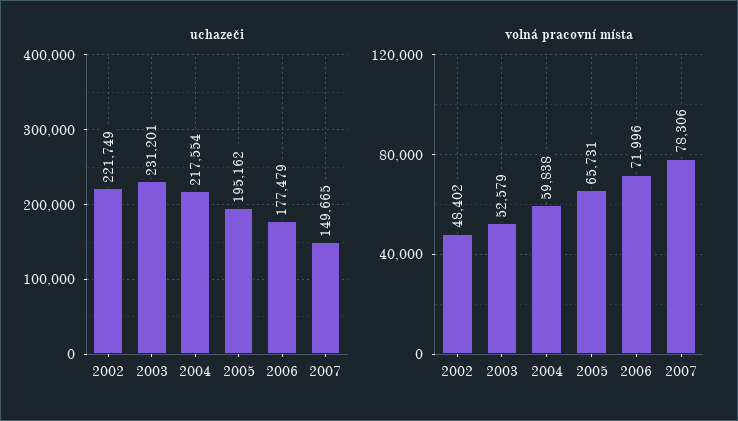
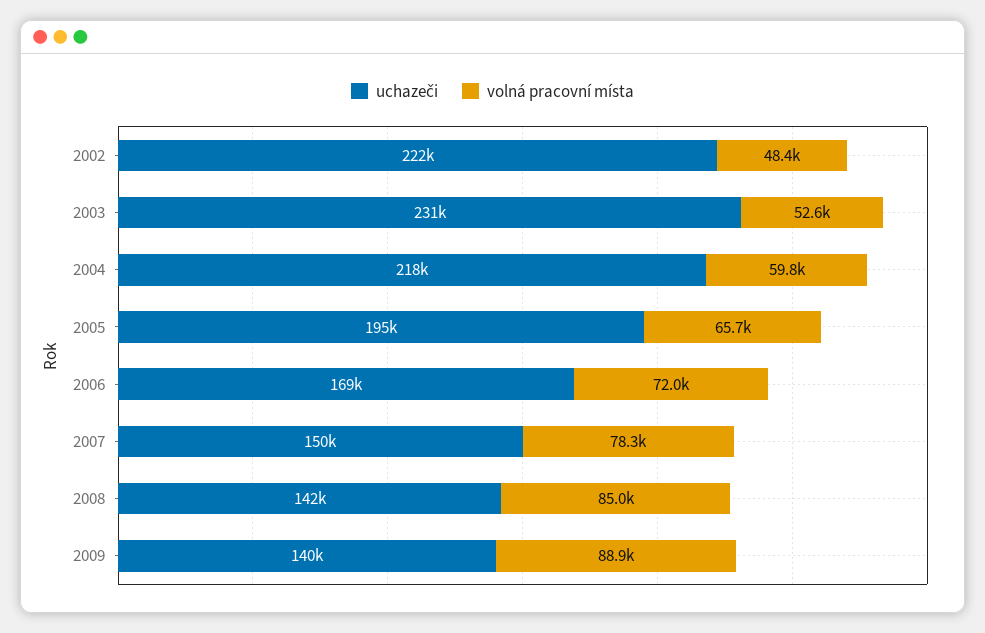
uchazeči, 2006: 177479 -> 169000
uchazeči, 2008: none -> 142000
volná pracovní místa, 2008: none -> 85000
uchazeči, 2009: none -> 140000
volná pracovní místa, 2009: none -> 88900

